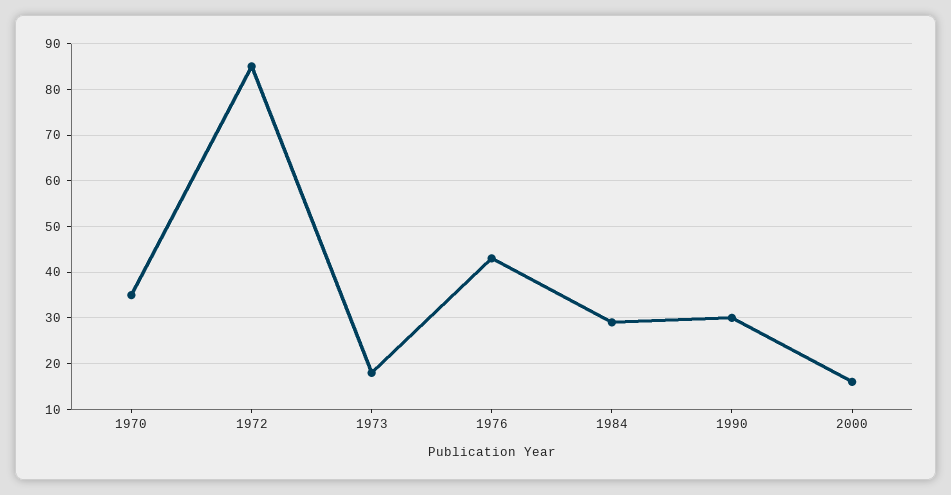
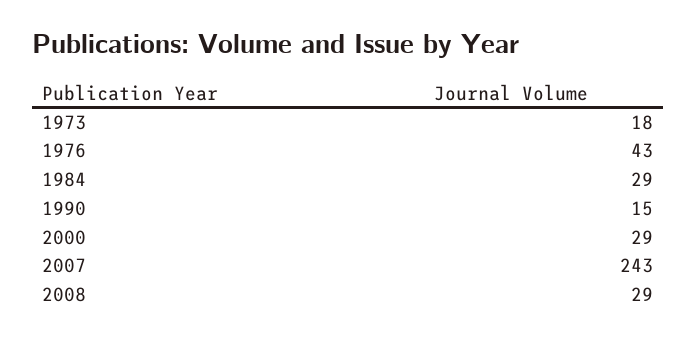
1970: 35 -> none
1972: 85 -> none
1990: 30 -> 15
2000: 15 -> 29
2007: none -> 243
2008: none -> 29

